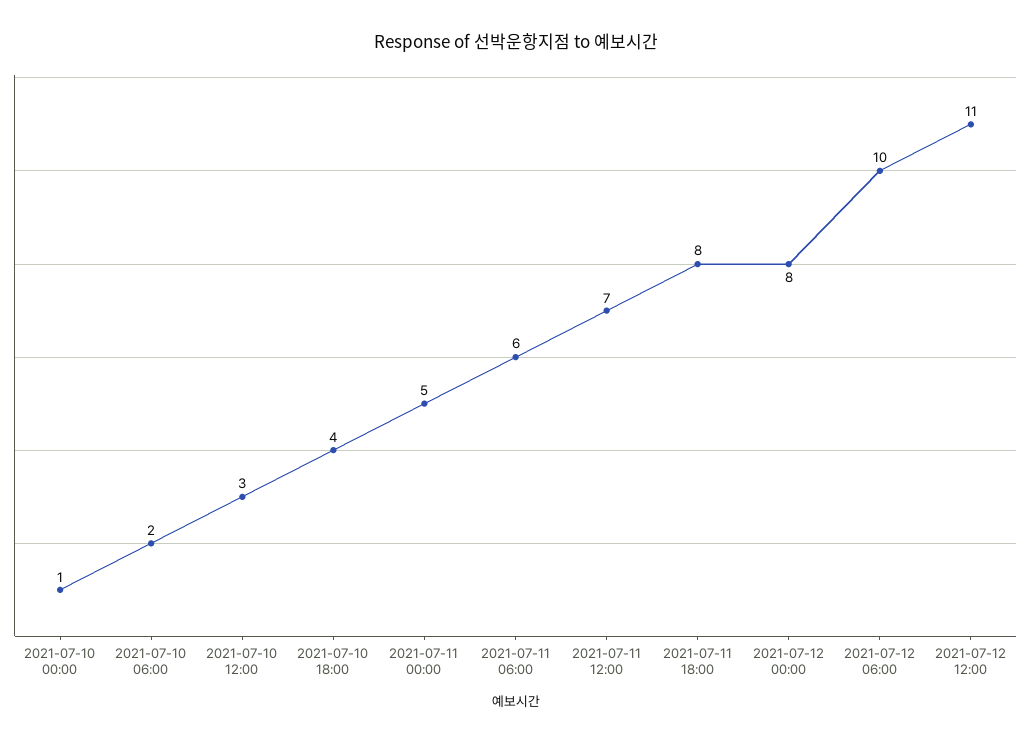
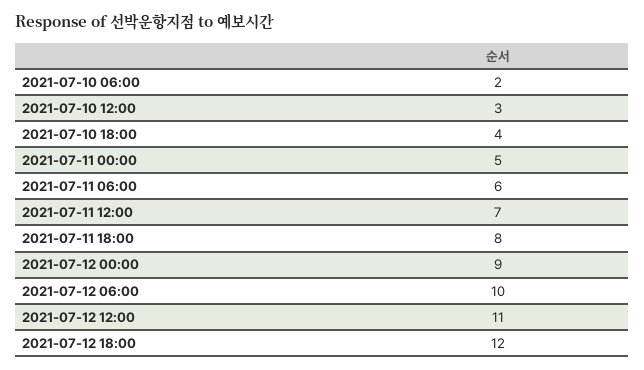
2021-07-10 00:00: 1 -> none
2021-07-12 00:00: 8 -> 9
2021-07-12 18:00: none -> 12

